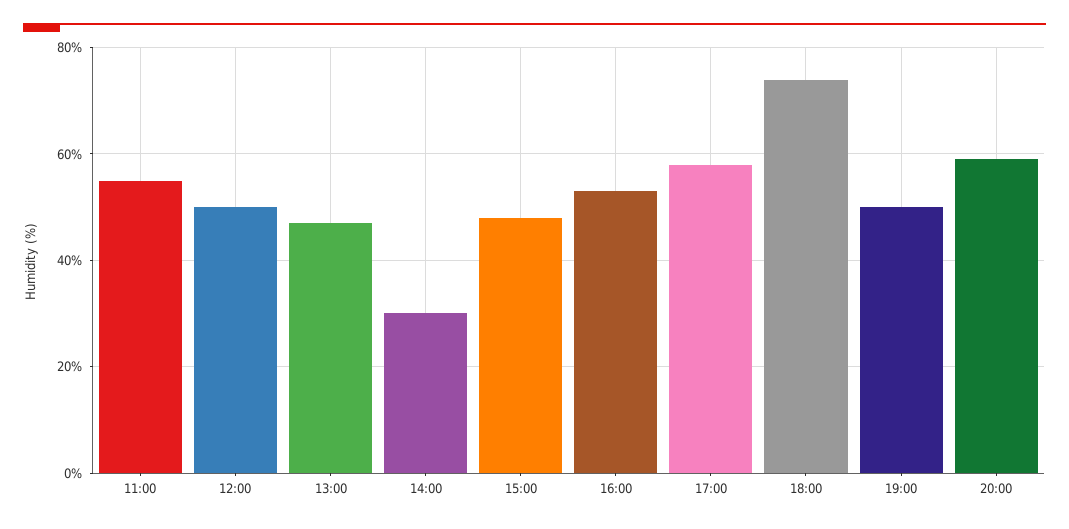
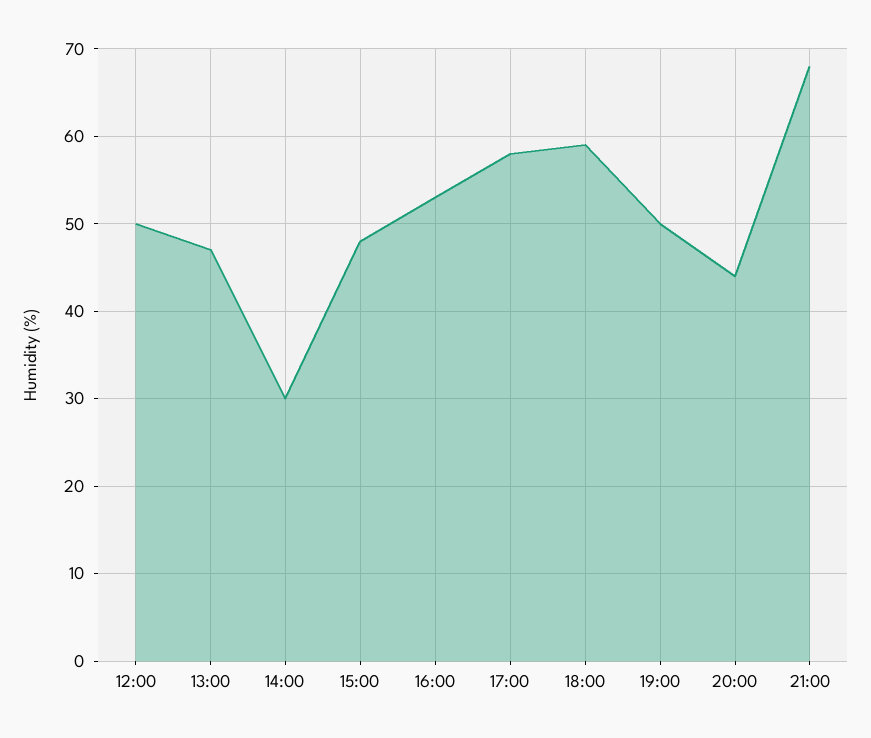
11:00: 55 -> none
18:00: 75 -> 59
20:00: 60 -> 44
21:00: none -> 68

